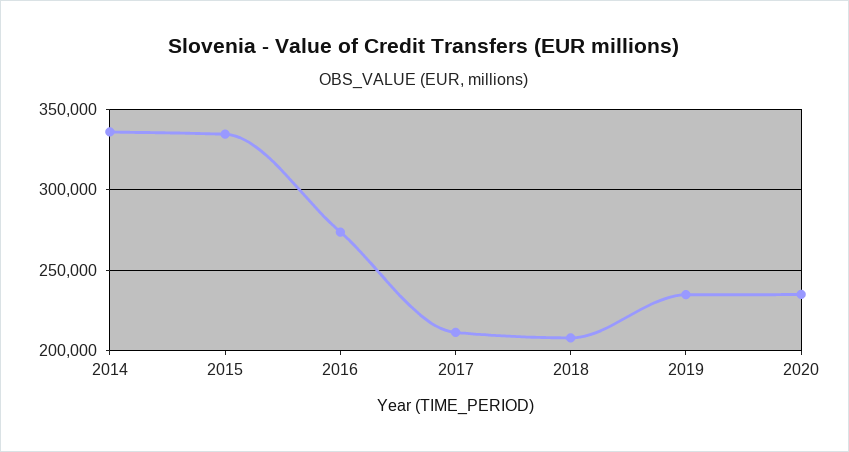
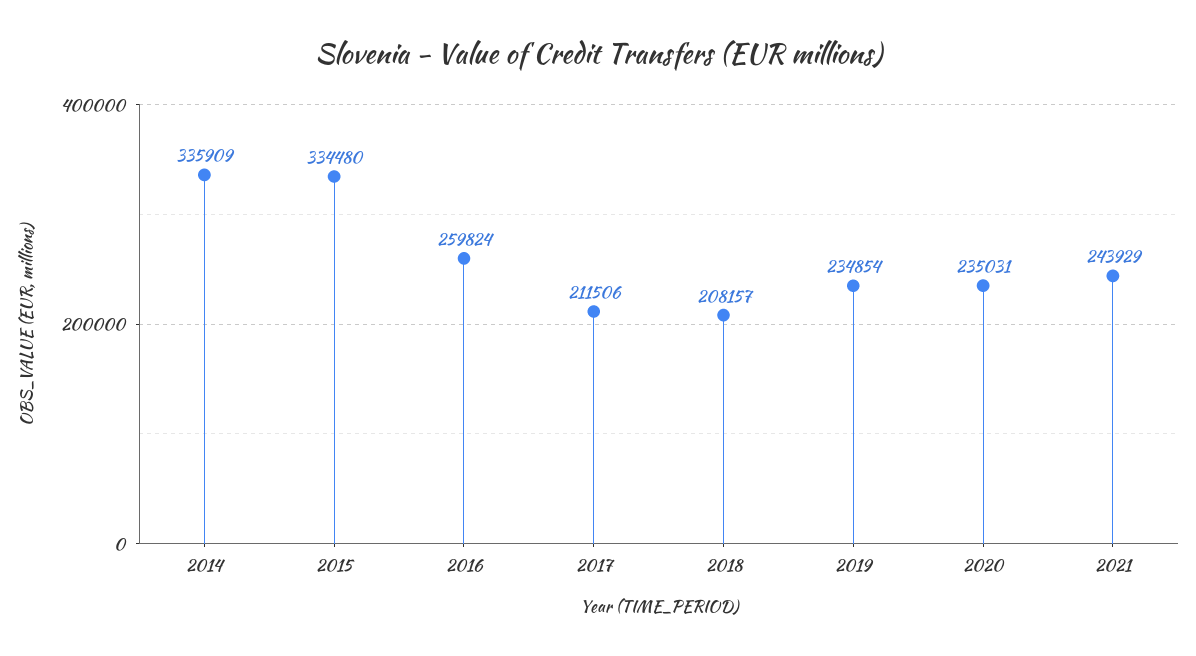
2016: 275000 -> 259824
2021: none -> 243929

